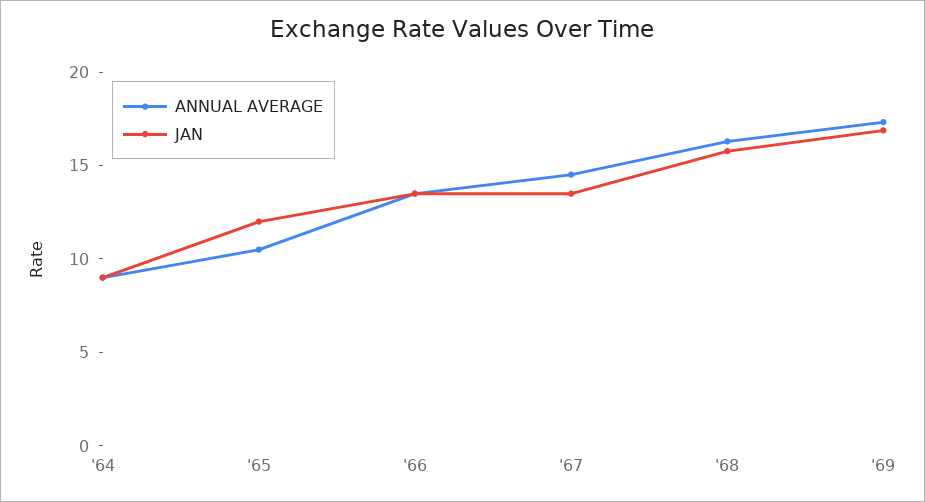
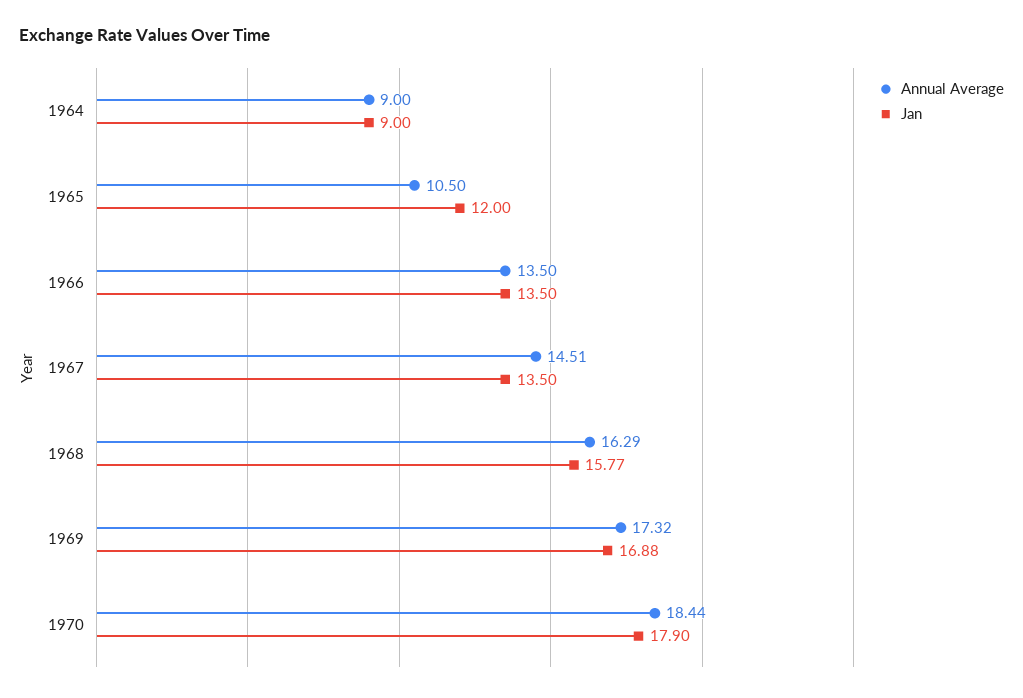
ANNUAL AVERAGE, 1970: none -> 18.44
JAN, 1970: none -> 17.9

